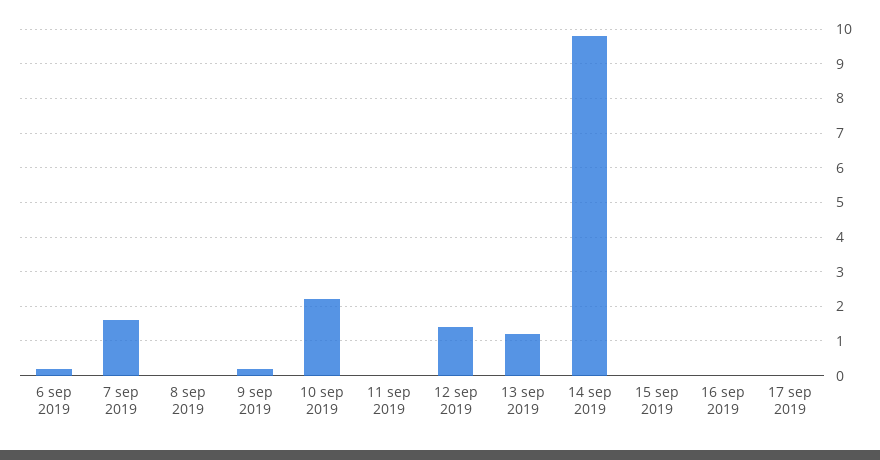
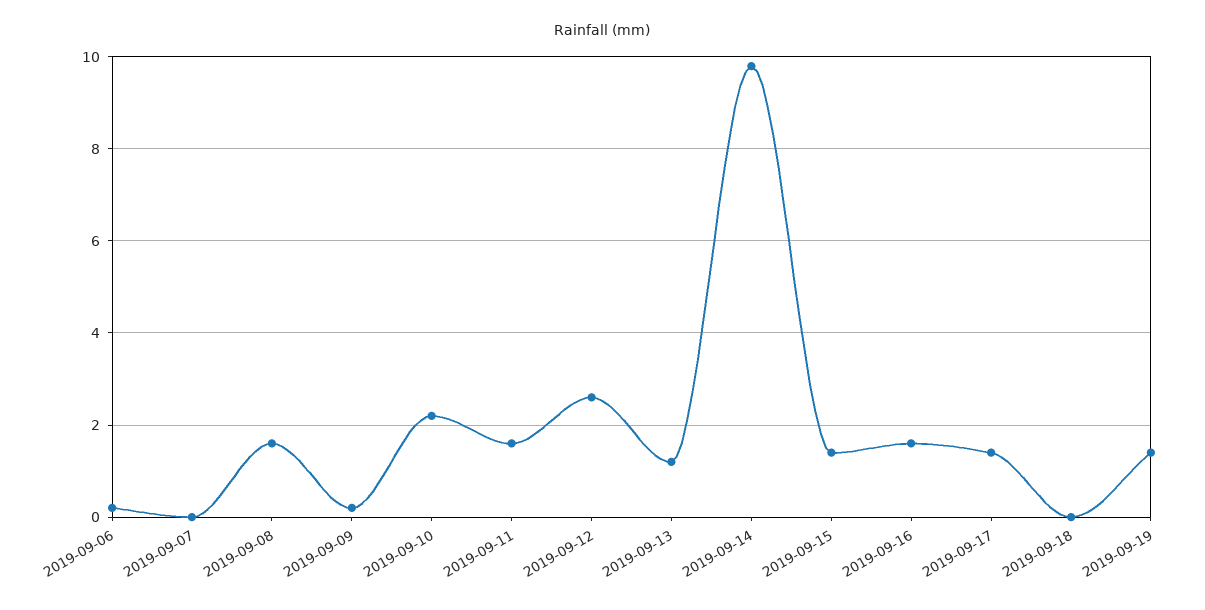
7 sep 2019: 1.5 -> 0
8 sep 2019: 0 -> 1.5
11 sep 2019: 0 -> 1.5
12 sep 2019: 1.5 -> 2.5
15 sep 2019: 0 -> 1.5
16 sep 2019: 0 -> 1.5
17 sep 2019: 0 -> 1.5
2019-09-18: none -> 0
2019-09-19: none -> 1.5

